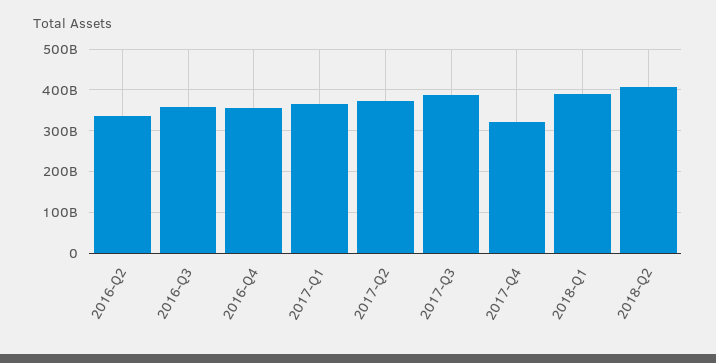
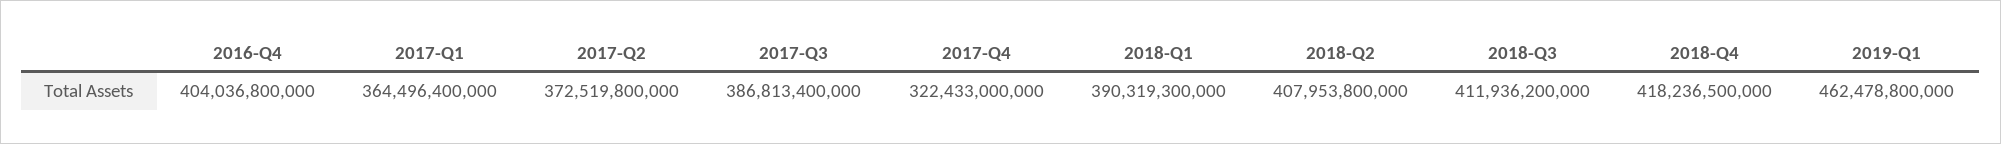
2016-Q2: 340000000000 -> none
2016-Q3: 360000000000 -> none
2016-Q4: 360000000000 -> 404036800000
2018-Q3: none -> 411936200000
2018-Q4: none -> 418236500000
2019-Q1: none -> 462478800000

